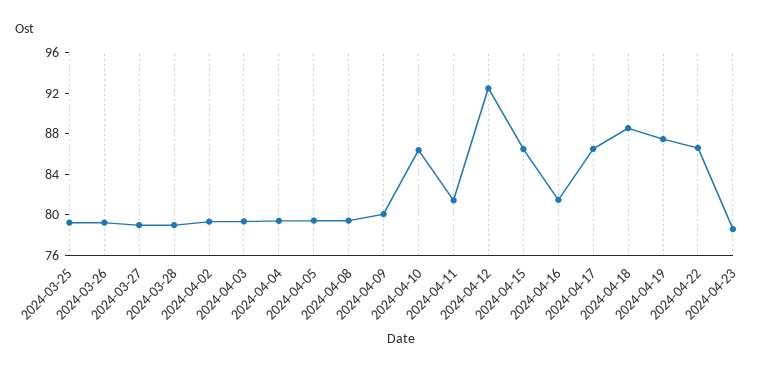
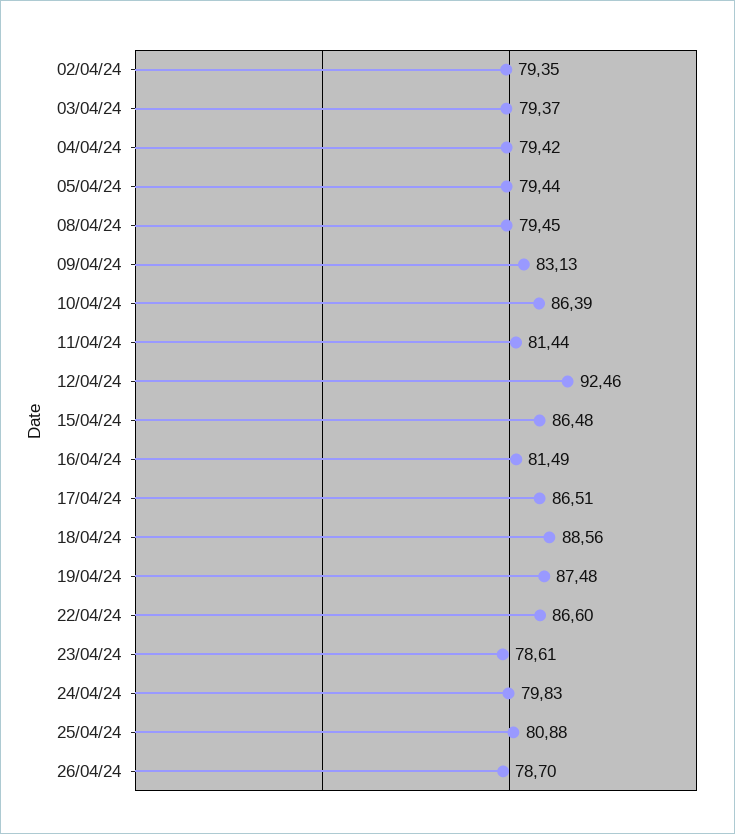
2024-03-25: 79 -> none
2024-03-26: 79 -> none
2024-03-27: 79 -> none
2024-03-28: 79 -> none
2024-04-09: 80 -> 83.13
24/04/24: none -> 79.83
25/04/24: none -> 80.88
26/04/24: none -> 78.7

